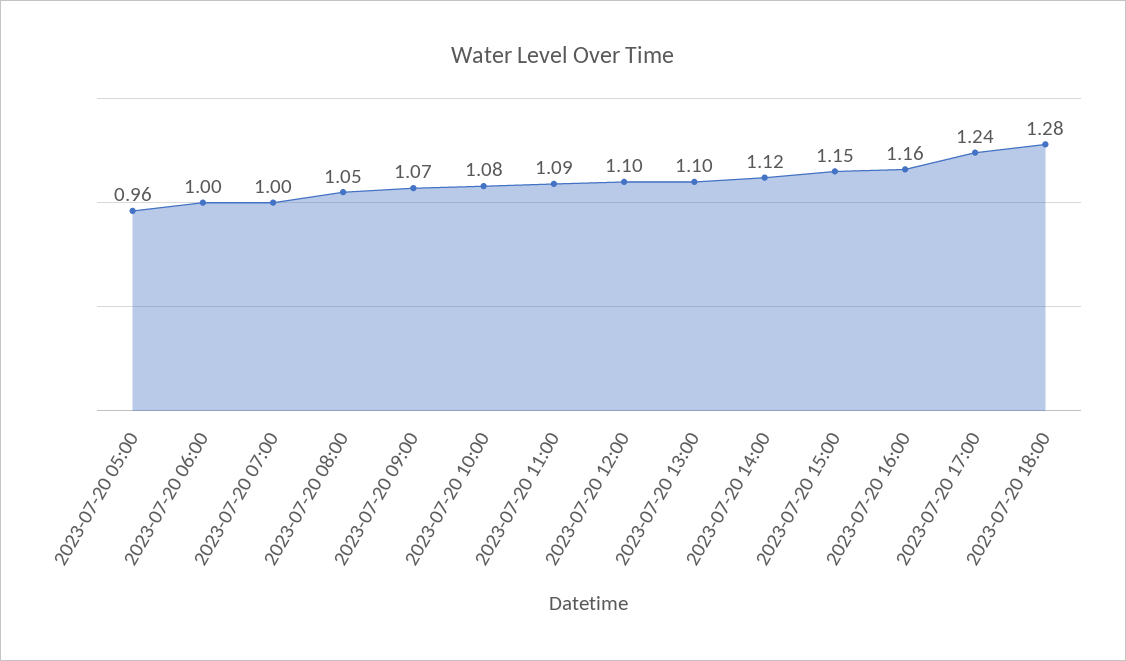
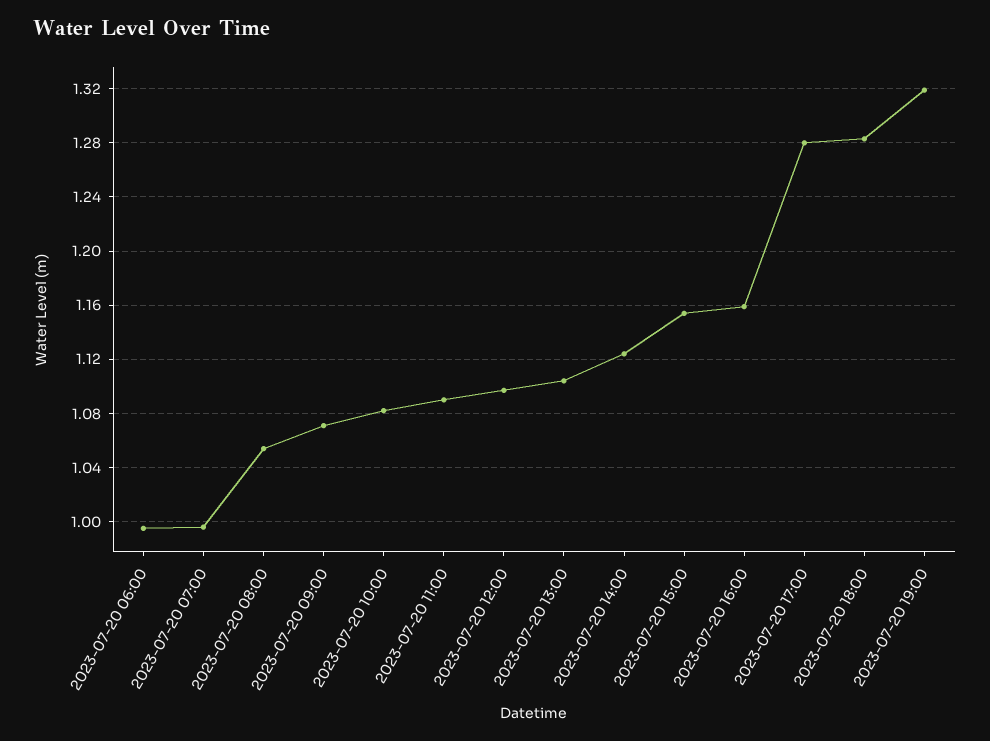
2023-07-20 05:00: 0.96 -> none
2023-07-20 17:00: 1.24 -> 1.28
2023-07-20 19:00: none -> 1.32

